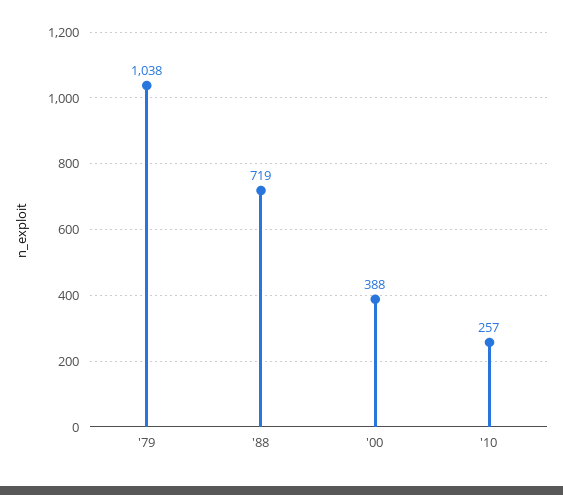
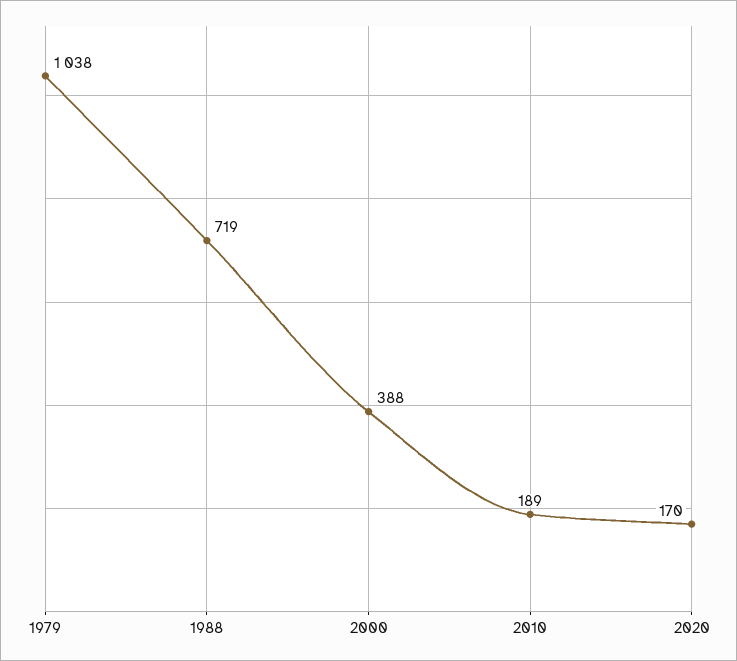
'10: 257 -> 189
2020: none -> 170

